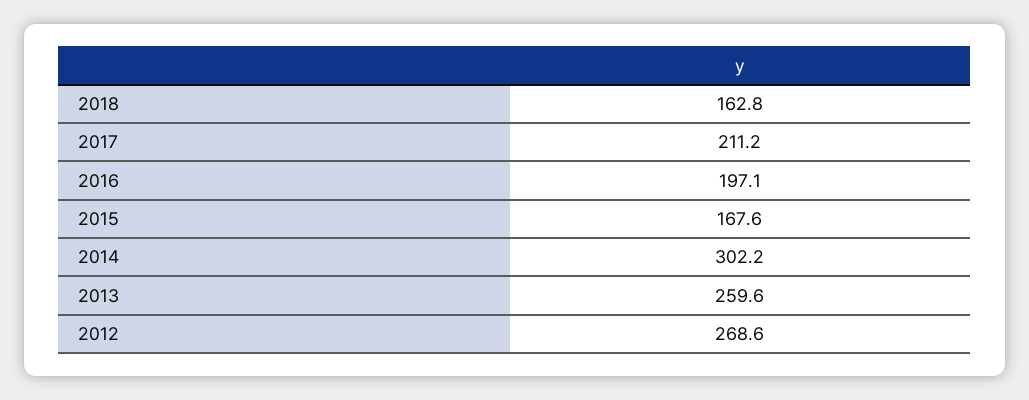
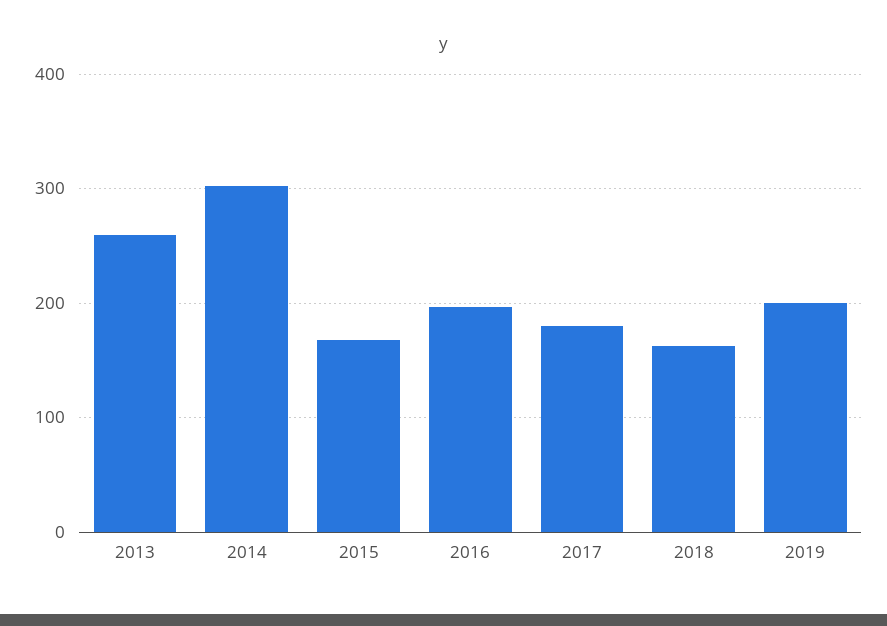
2017: 211.2 -> 180
2012: 268.6 -> none
2019: none -> 200

